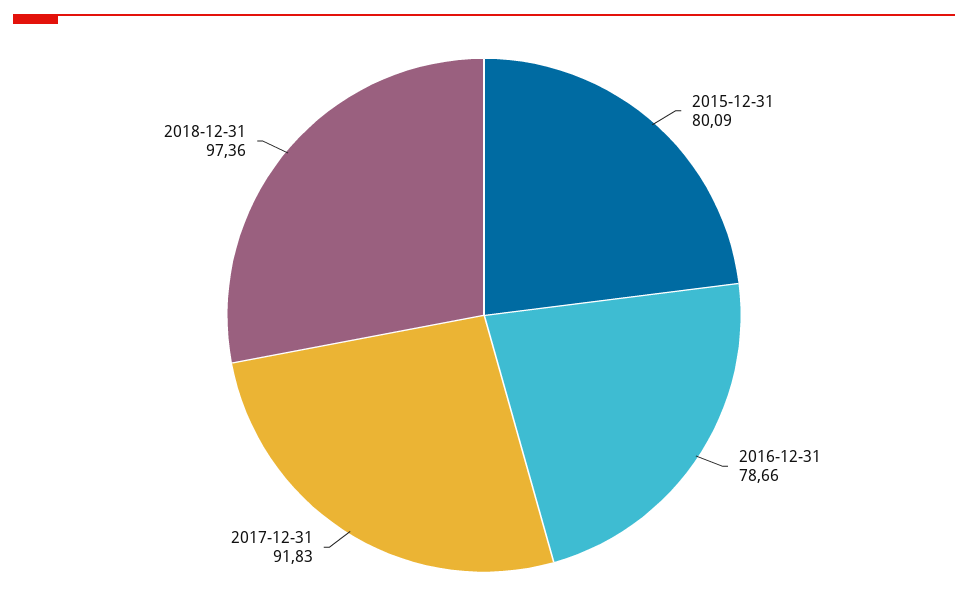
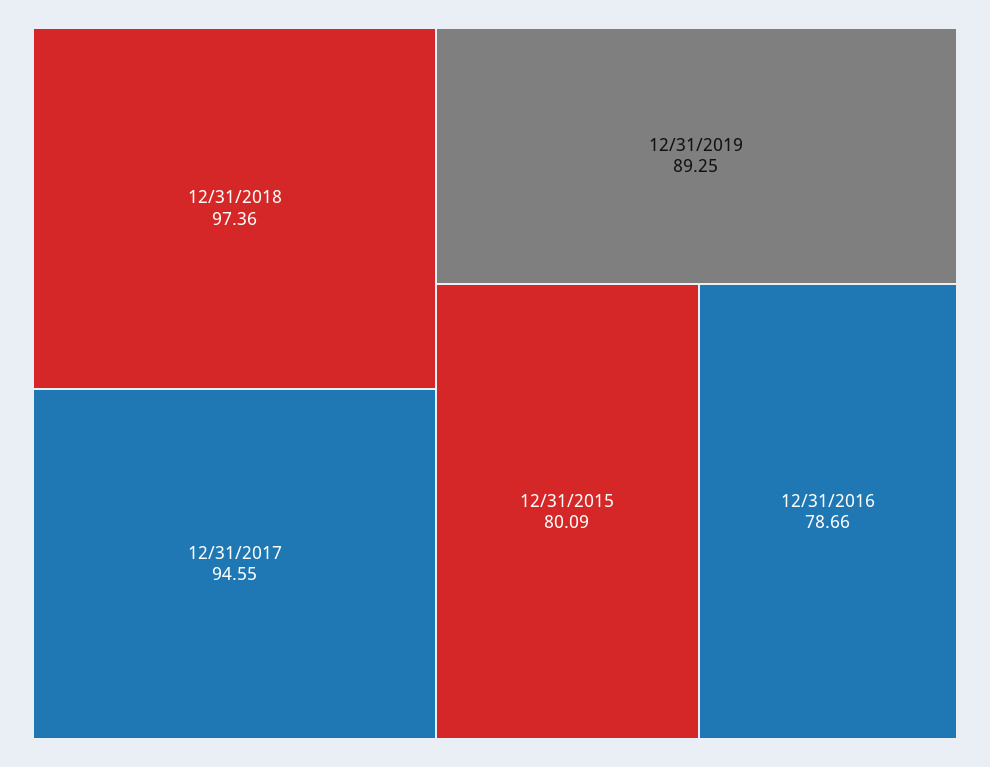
2017-12-31: 91.83 -> 94.55
12/31/2019: none -> 89.25

